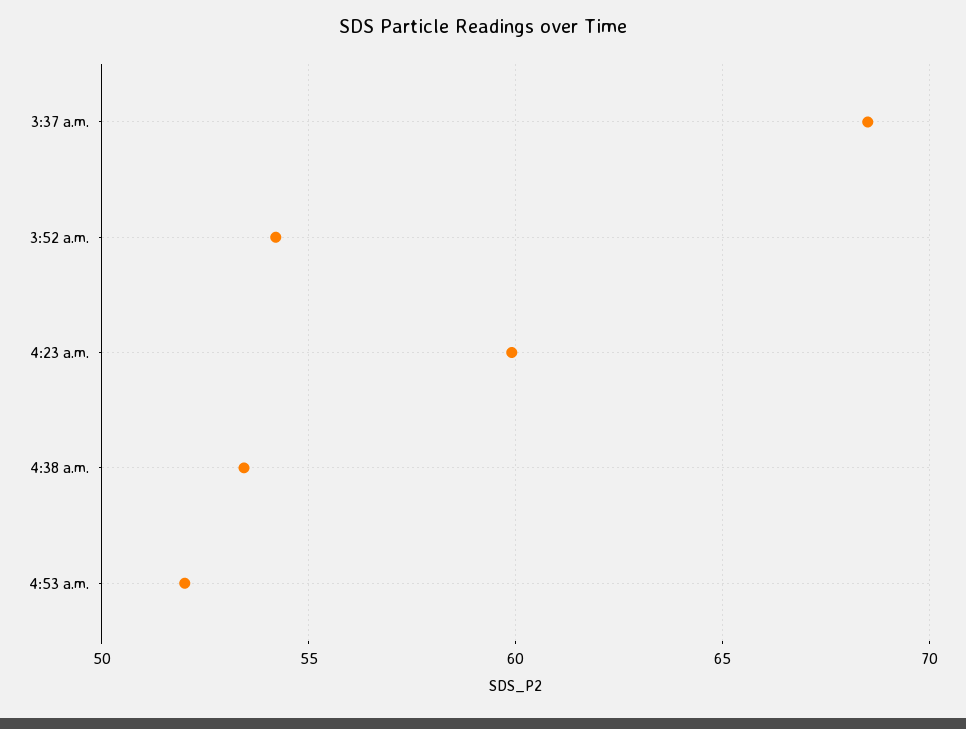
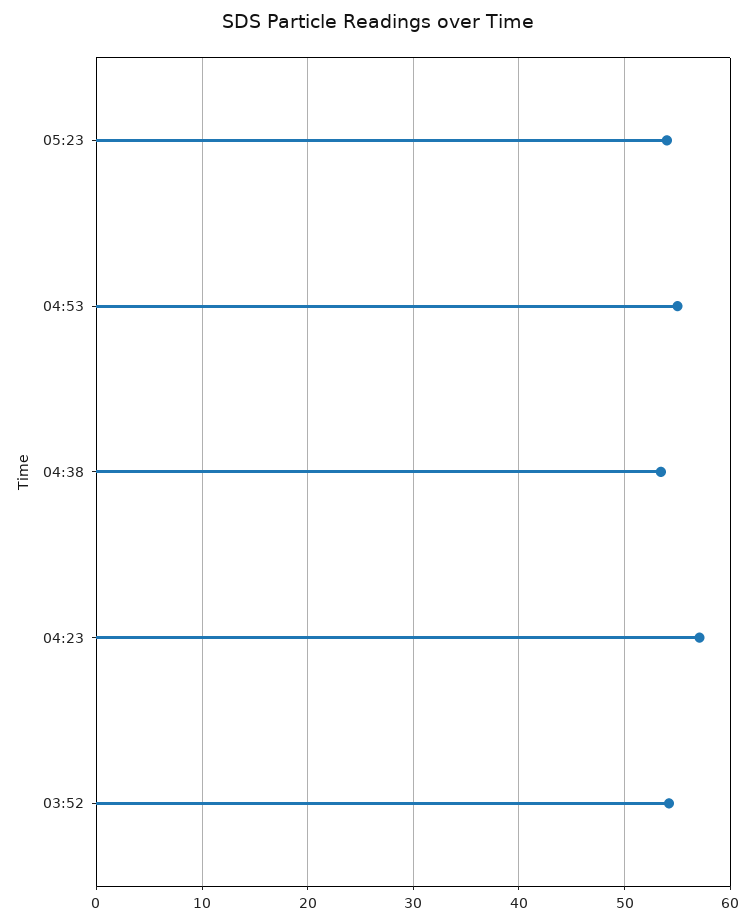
3:37 a.m.: 68.5 -> none
4:23 a.m.: 60 -> 57
4:53 a.m.: 52 -> 55
05:23: none -> 54

